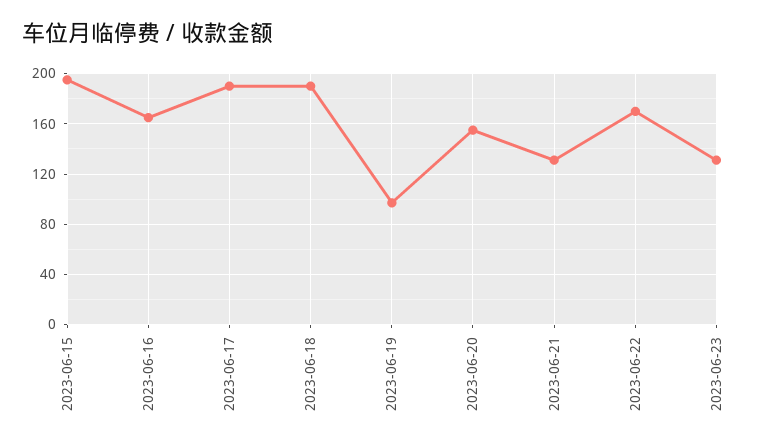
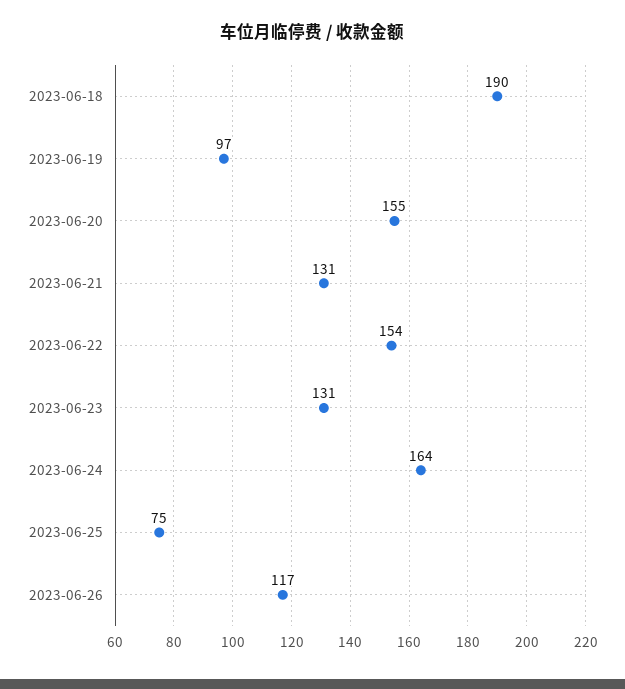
2023-06-15: 195 -> none
2023-06-16: 165 -> none
2023-06-17: 190 -> none
2023-06-22: 170 -> 154
2023-06-24: none -> 164
2023-06-25: none -> 75
2023-06-26: none -> 117

